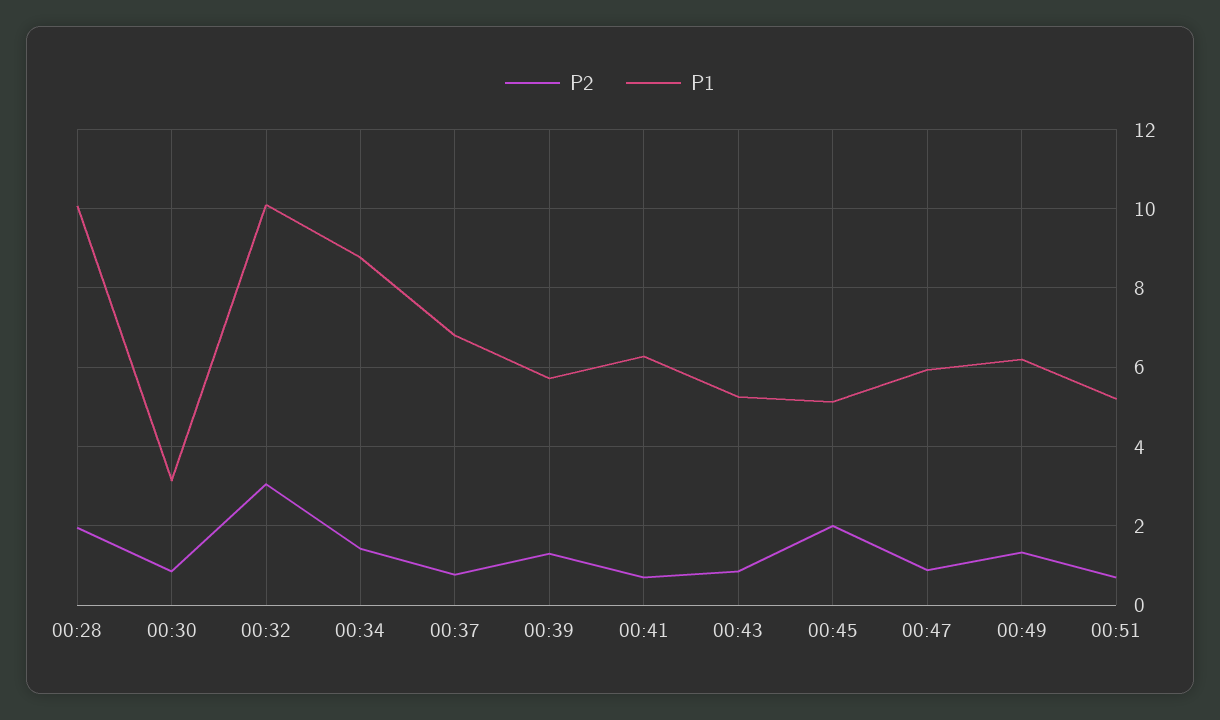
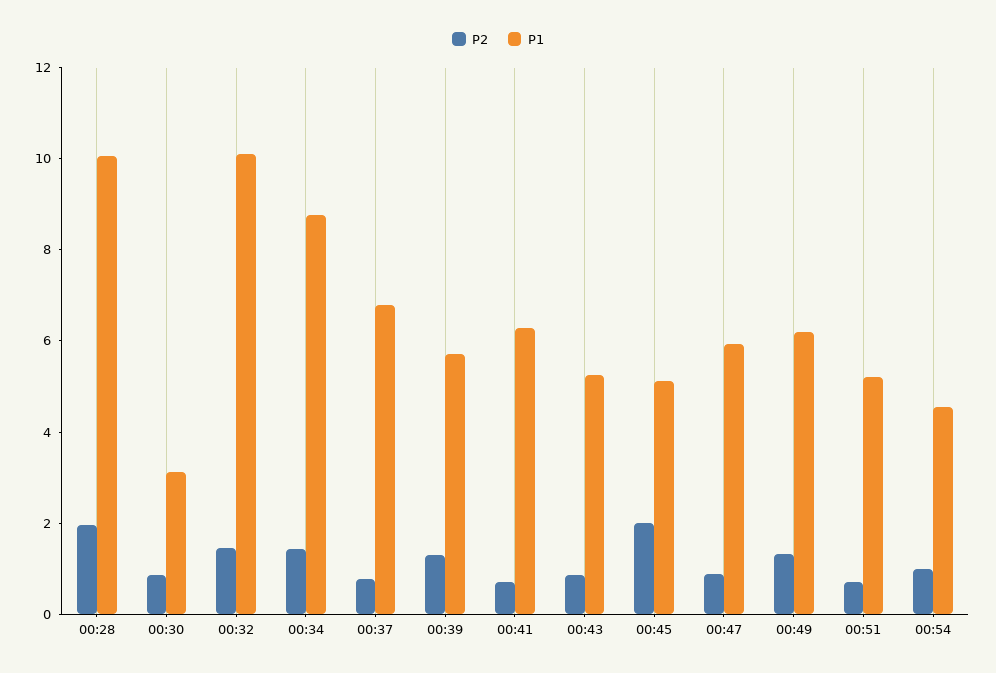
P2, 00:32: 3 -> 1.5
P2, 00:54: none -> 1
P1, 00:54: none -> 4.5

